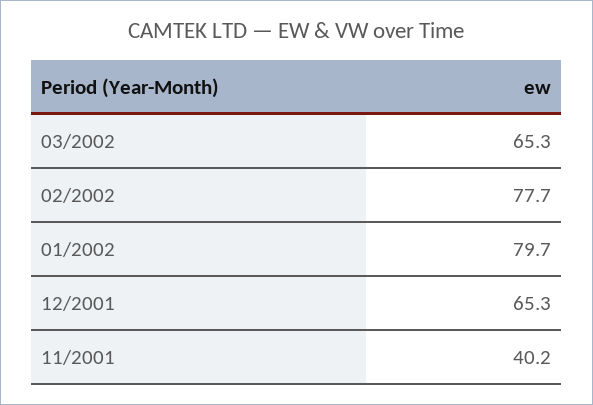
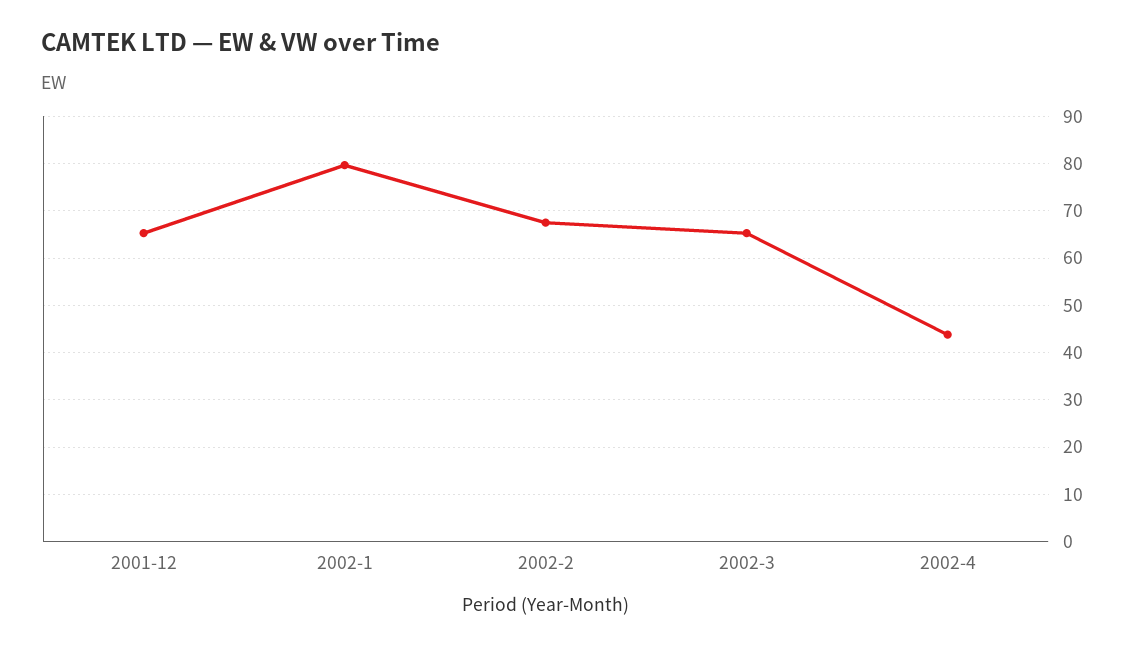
02/2002: 77.7 -> 68
11/2001: 40.2 -> none
2002-4: none -> 44

